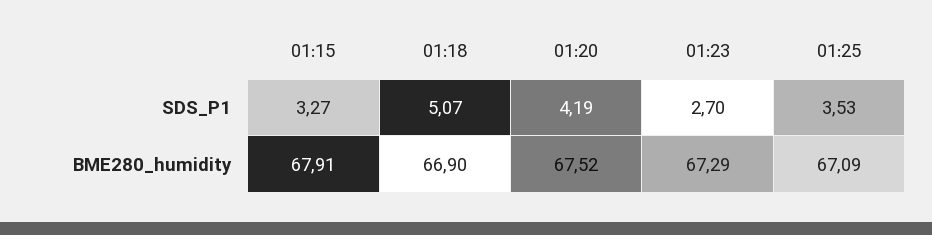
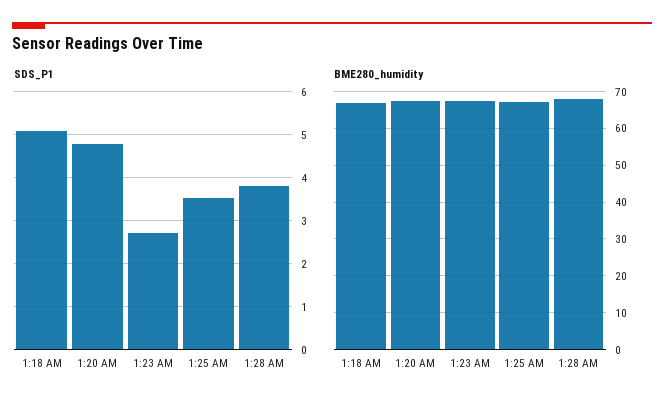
SDS_P1, 01:15: 3.27 -> none
SDS_P1, 01:20: 4.19 -> 4.8
BME280_humidity, 01:15: 67.91 -> none
SDS_P1, 1:28 AM: none -> 3.8
BME280_humidity, 1:28 AM: none -> 68

